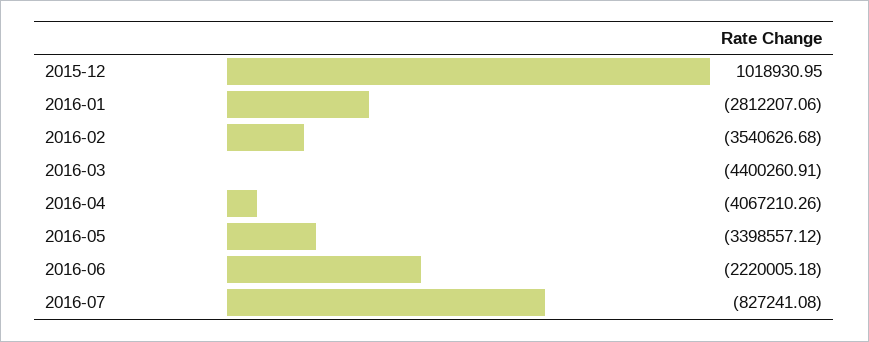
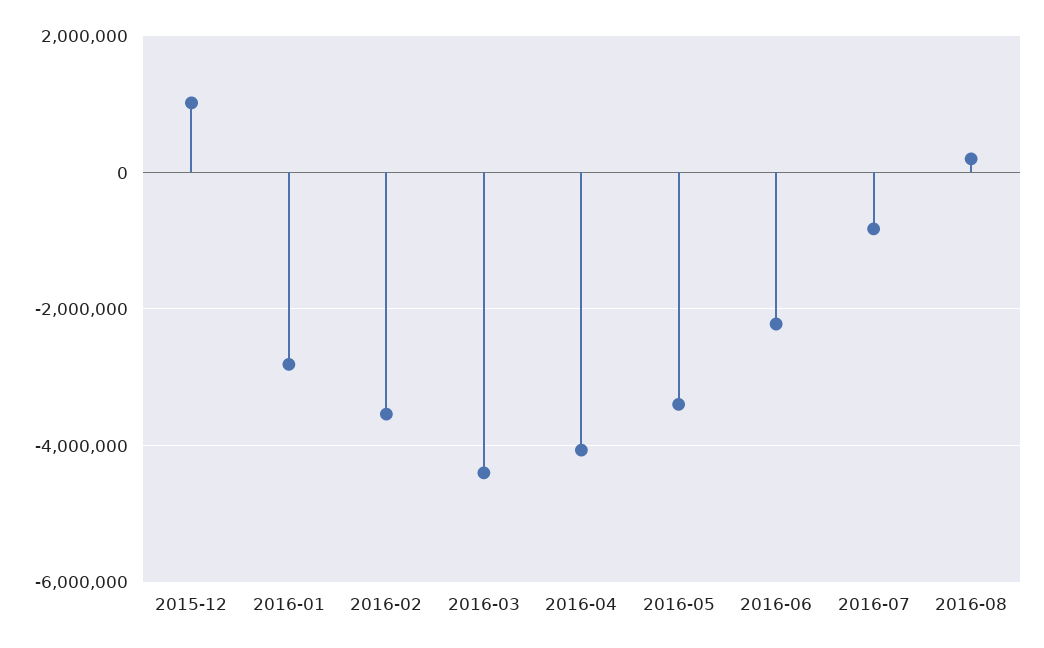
2016-08: none -> 200000

